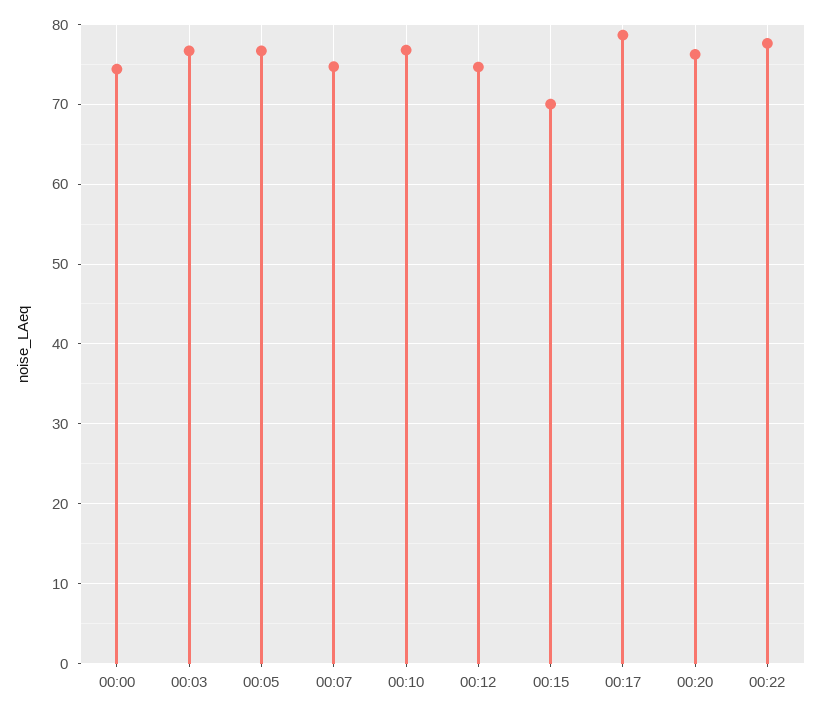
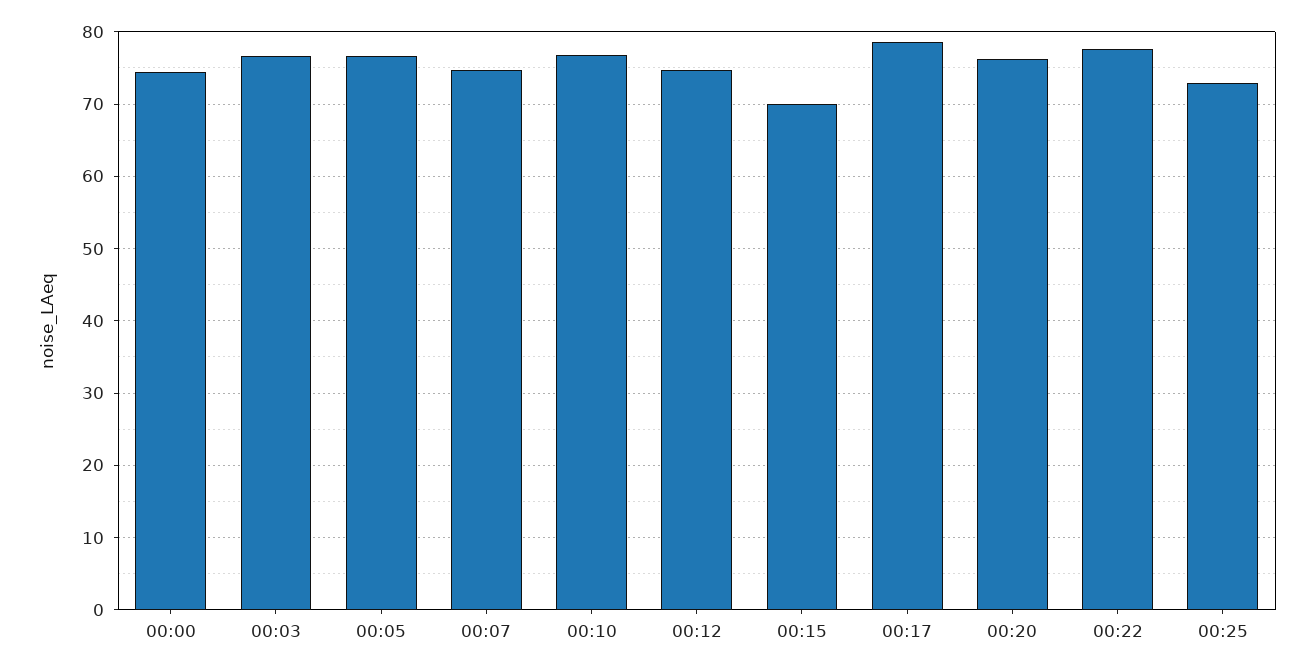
00:25: none -> 73

